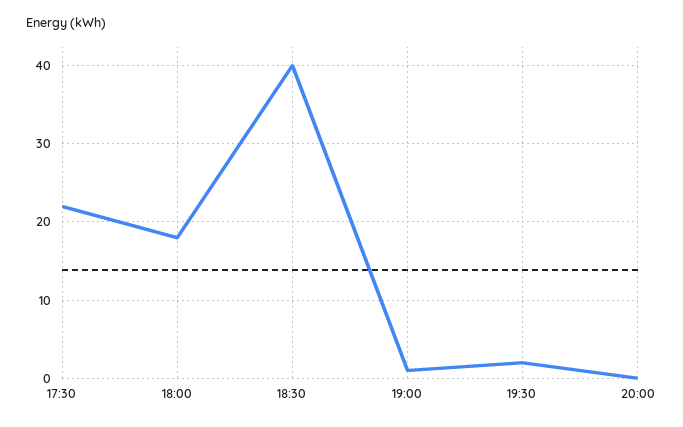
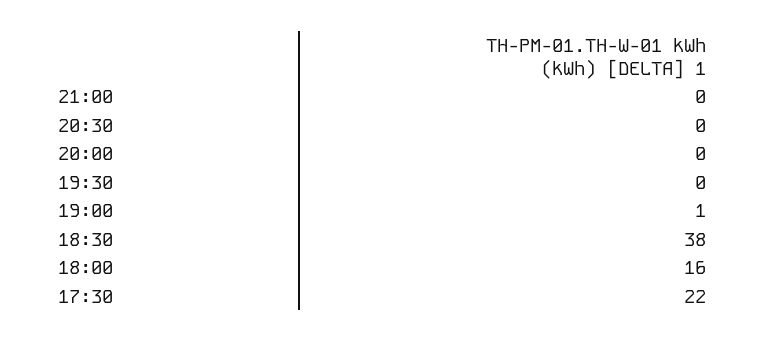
18:00: 18 -> 16
18:30: 40 -> 38
19:30: 2 -> 0
21:00: none -> 0
20:30: none -> 0

